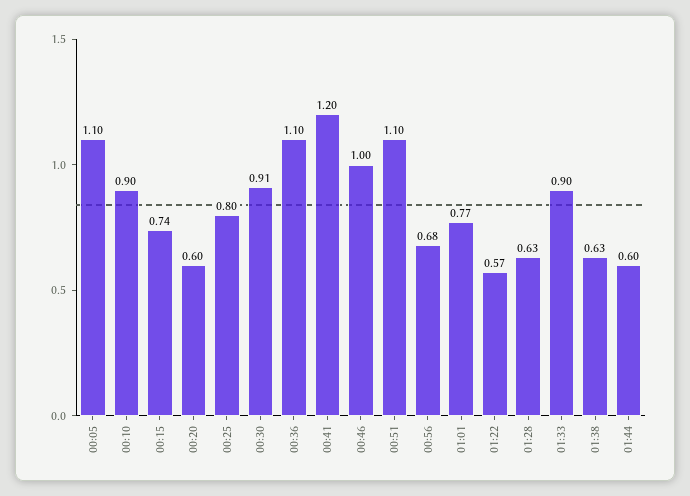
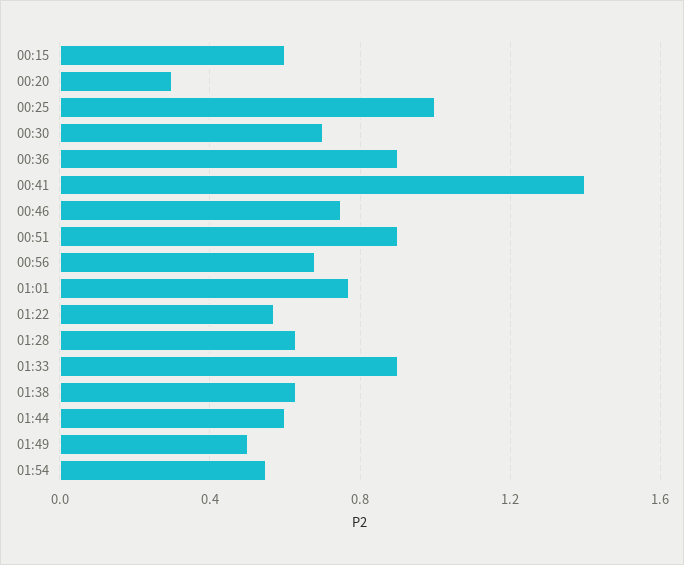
00:05: 1.1 -> none
00:10: 0.9 -> none
00:15: 0.74 -> 0.6
00:20: 0.6 -> 0.3
00:25: 0.8 -> 1
00:30: 0.91 -> 0.7
00:36: 1.1 -> 0.9
00:41: 1.2 -> 1.4
00:46: 1 -> 0.75
00:51: 1.1 -> 0.9
01:49: none -> 0.5
01:54: none -> 0.55

